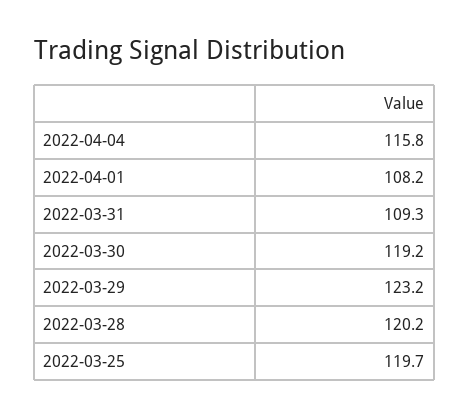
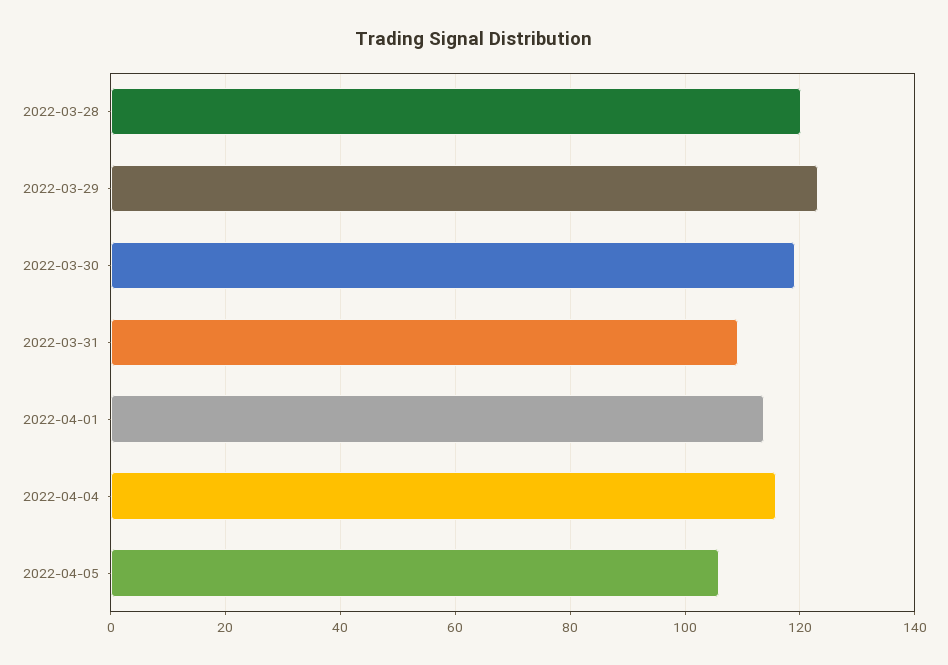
2022-04-01: 108.2 -> 114
2022-03-25: 119.7 -> none
2022-04-05: none -> 106

